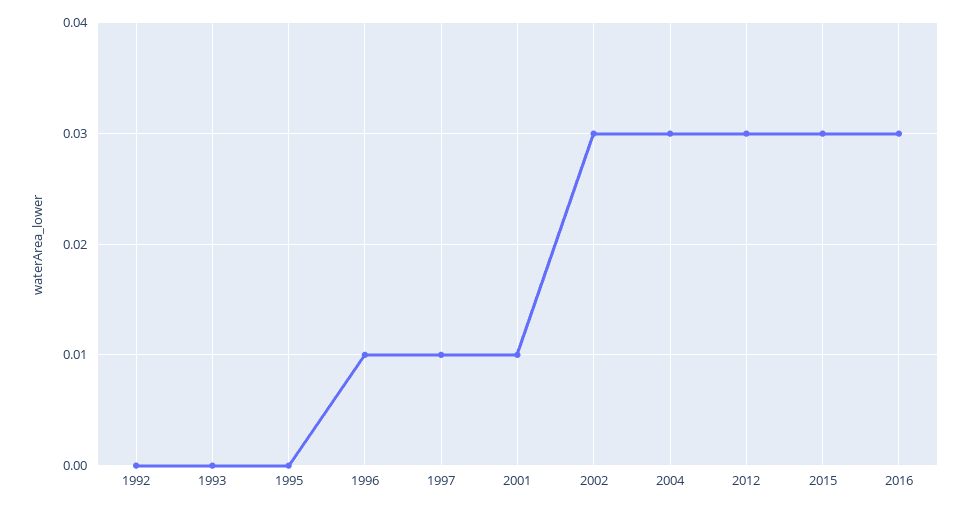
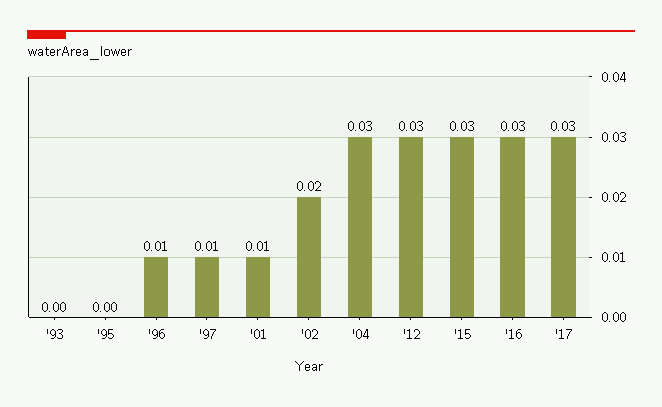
1992: 0 -> none
2002: 0.03 -> 0.02
'17: none -> 0.03

